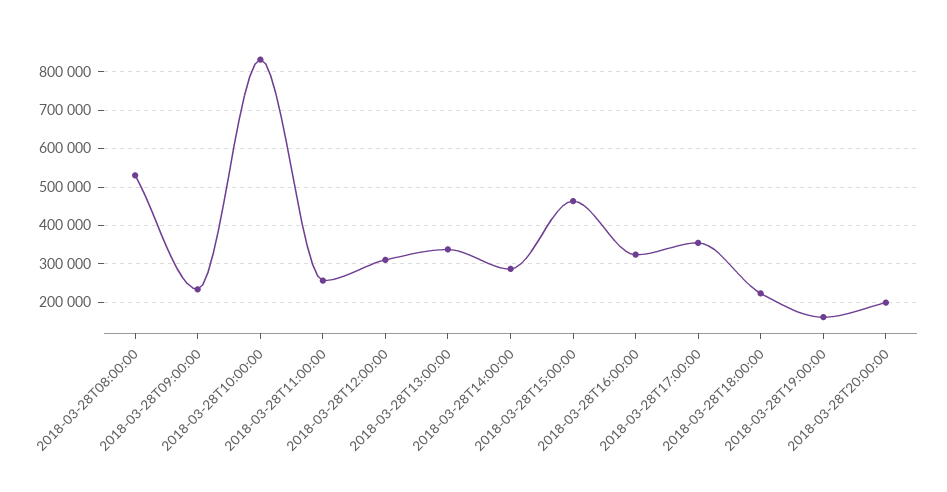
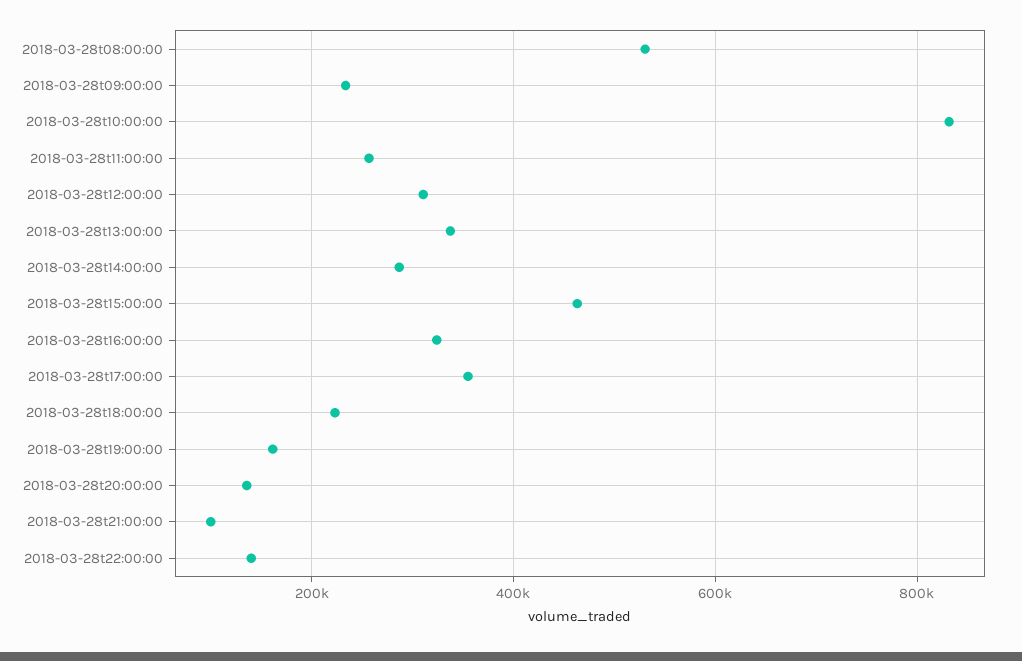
2018-03-28T20:00:00: 200000 -> 140000
2018-03-28t21:00:00: none -> 100000
2018-03-28t22:00:00: none -> 140000

